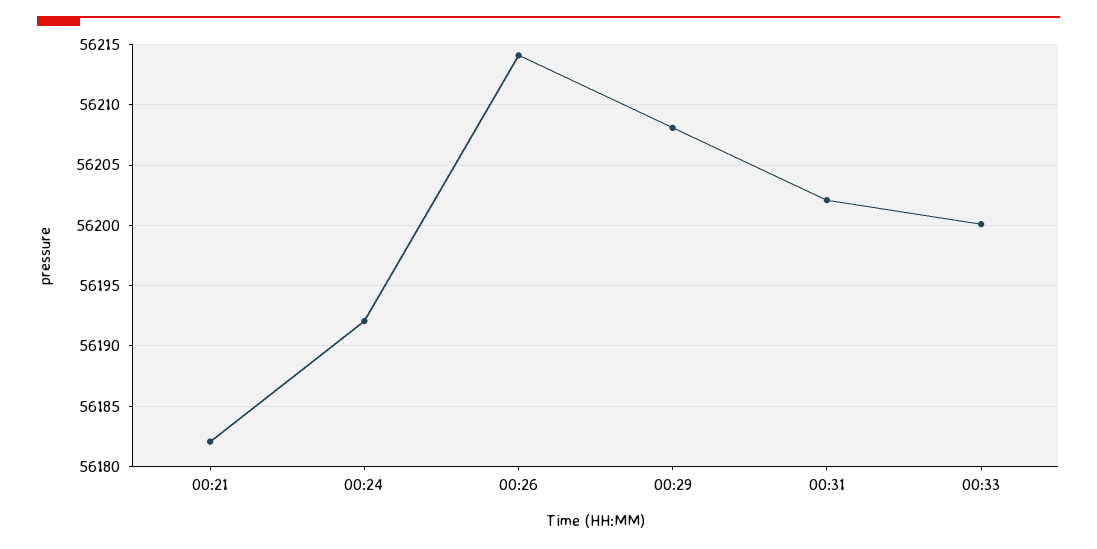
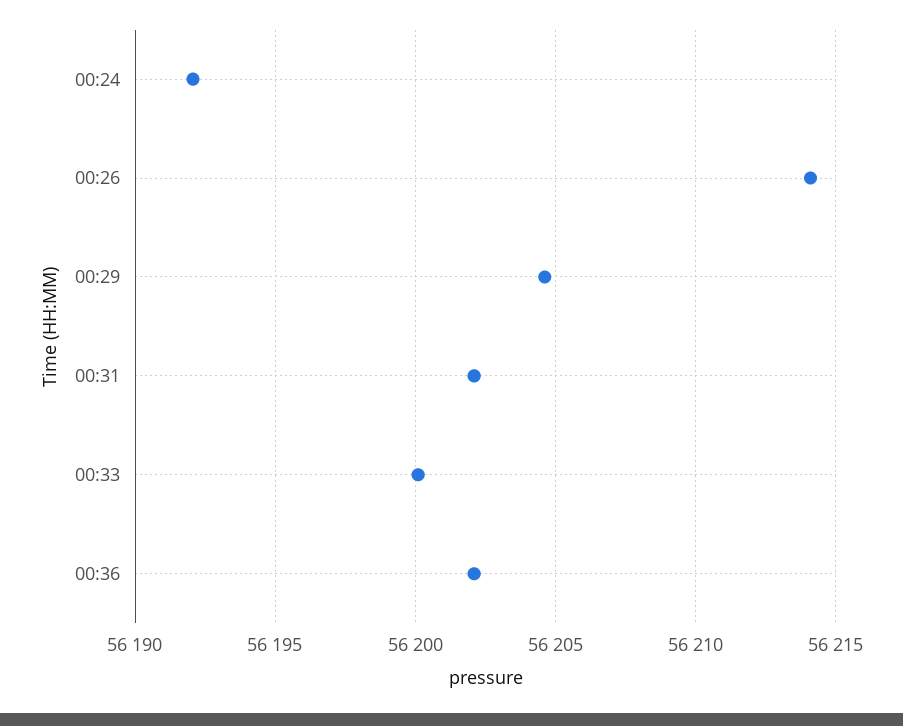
00:21: 56182 -> none
00:29: 56208 -> 56204.5
00:36: none -> 56202

